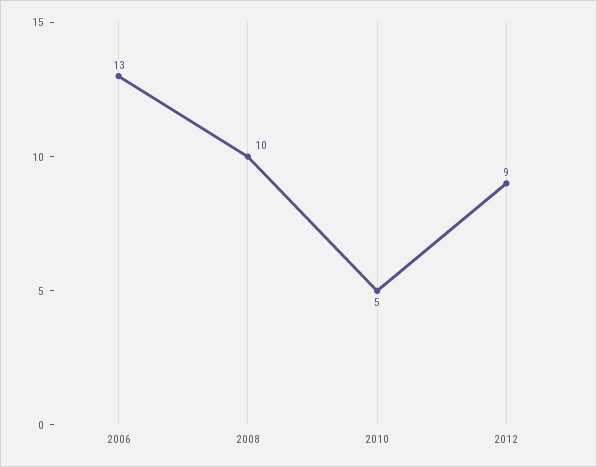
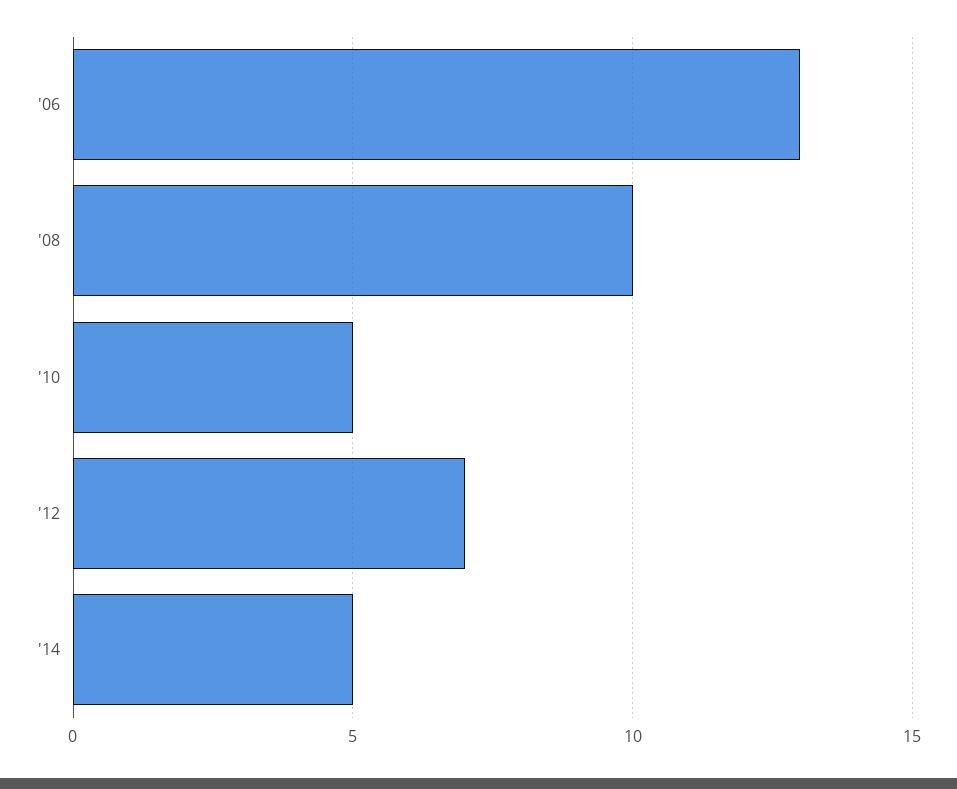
2012: 9 -> 7
'14: none -> 5

